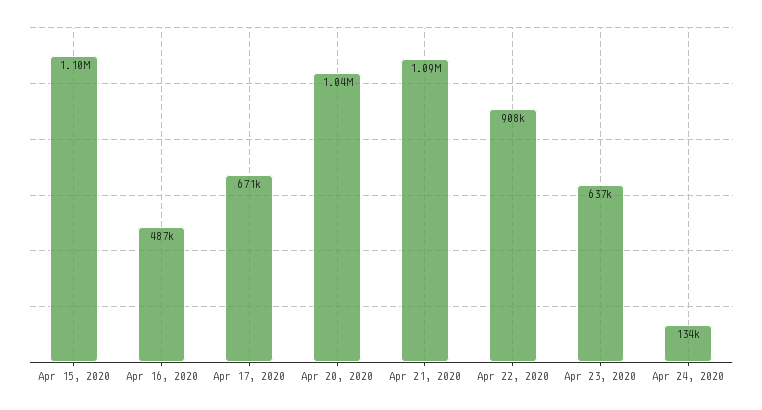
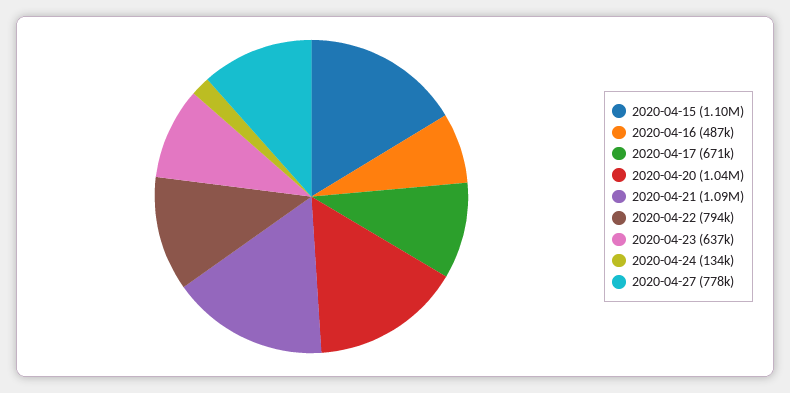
Apr 22, 2020: 908000 -> 794000
2020-04-27: none -> 778000

